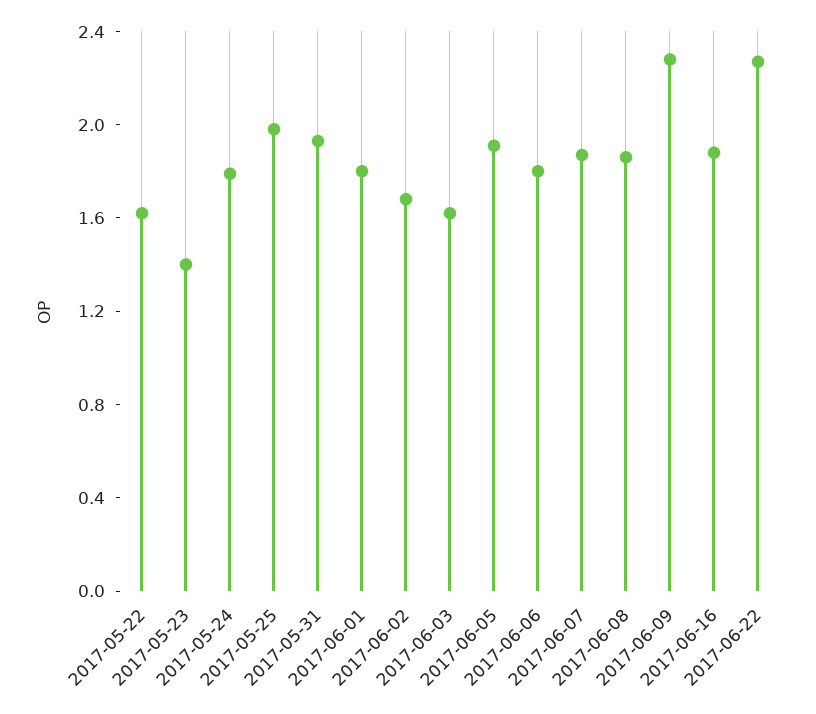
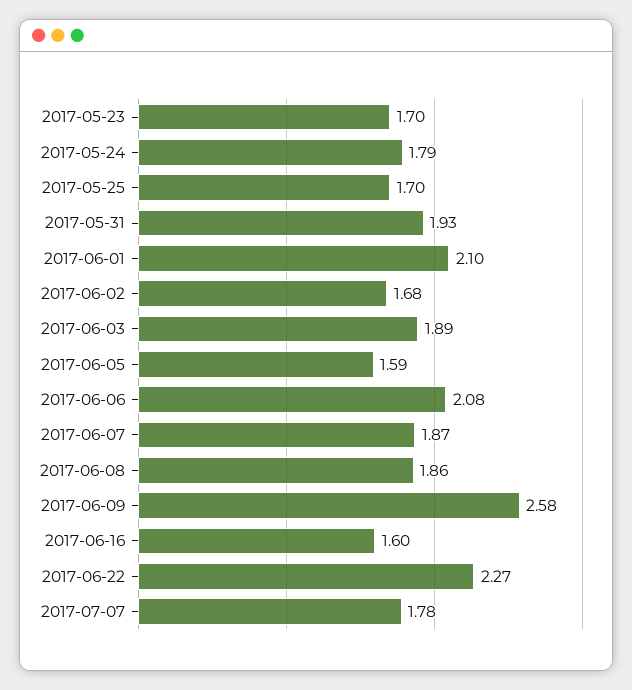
2017-05-22: 1.6 -> none
2017-05-23: 1.4 -> 1.7
2017-05-25: 2 -> 1.7
2017-06-01: 1.8 -> 2.1
2017-06-03: 1.6 -> 1.89
2017-06-05: 1.9 -> 1.59
2017-06-06: 1.8 -> 2.08
2017-06-09: 2.3 -> 2.58
2017-06-16: 1.9 -> 1.6
2017-07-07: none -> 1.78

